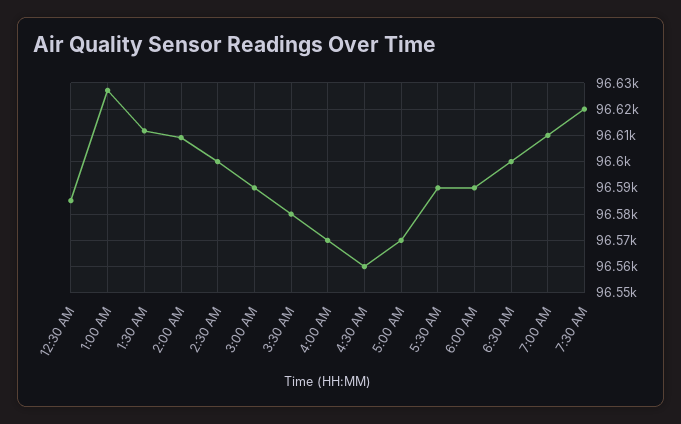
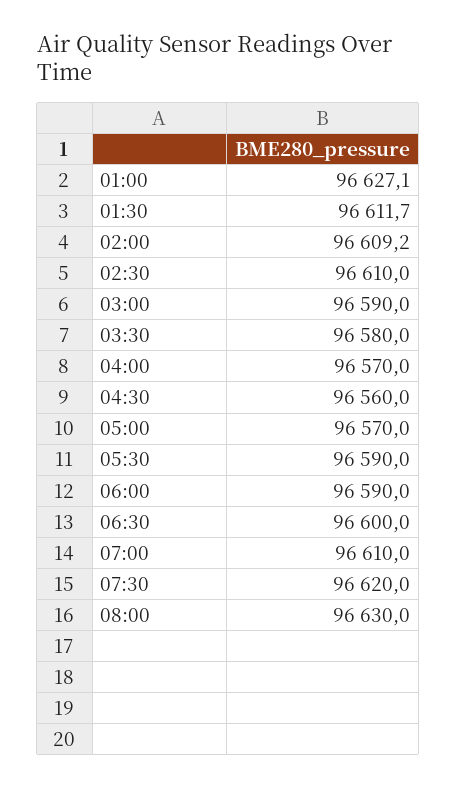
12:30 AM: 96585 -> none
2:30 AM: 96600 -> 96610
08:00: none -> 96630

